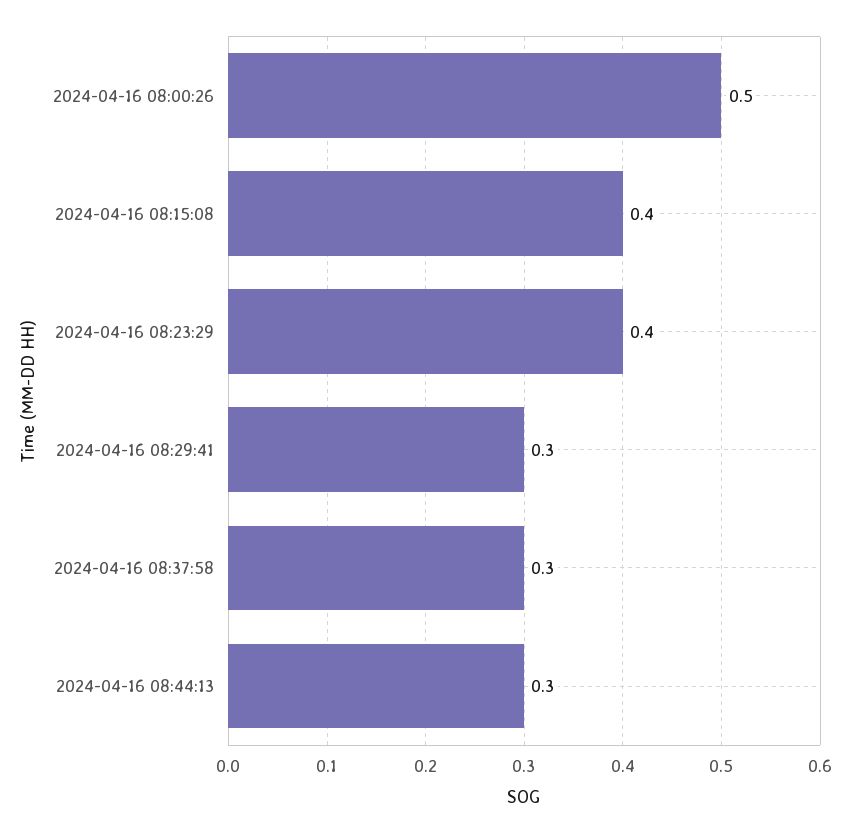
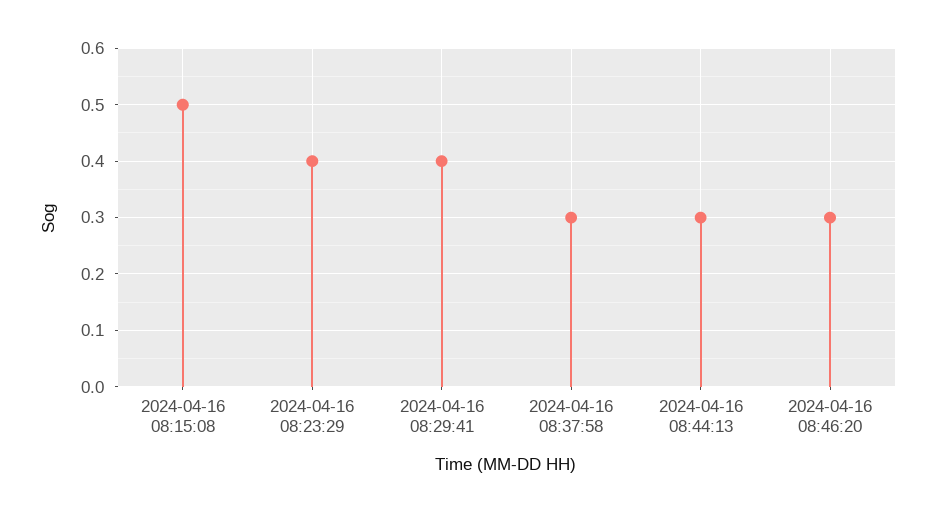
2024-04-16 08:00:26: 0.5 -> none
2024-04-16 08:15:08: 0.4 -> 0.5
2024-04-16 08:29:41: 0.3 -> 0.4
2024-04-16 08:46:20: none -> 0.3

